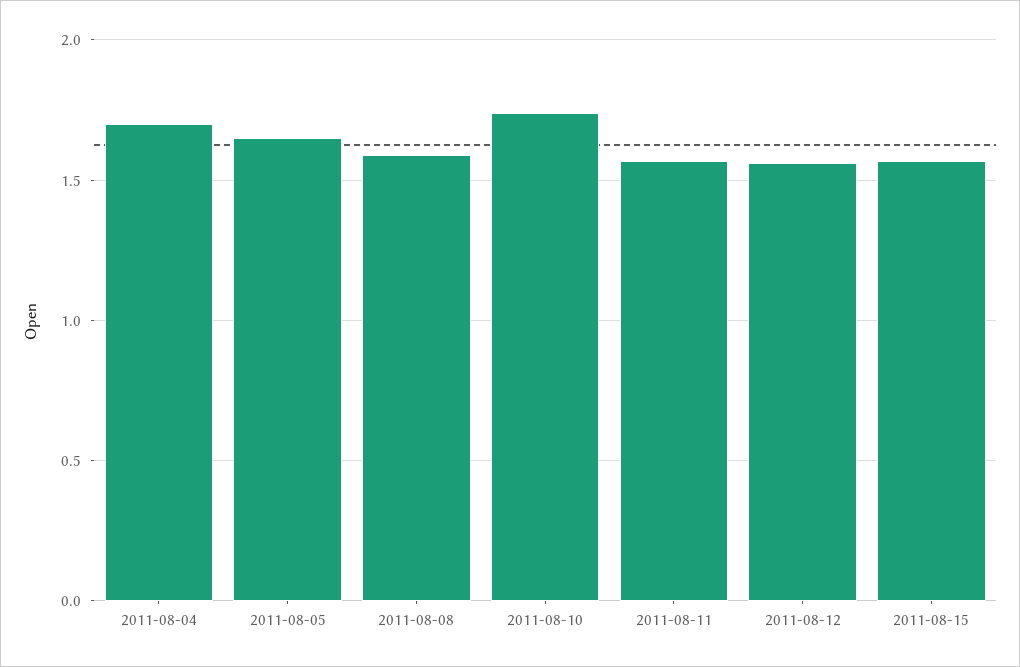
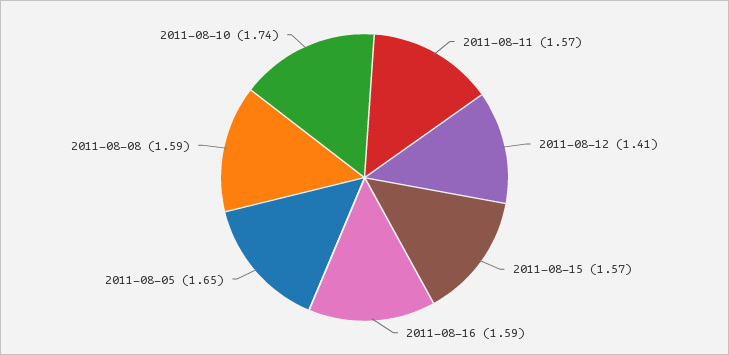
2011-08-04: 1.7 -> none
2011-08-12: 1.55 -> 1.41
2011-08-16: none -> 1.59

